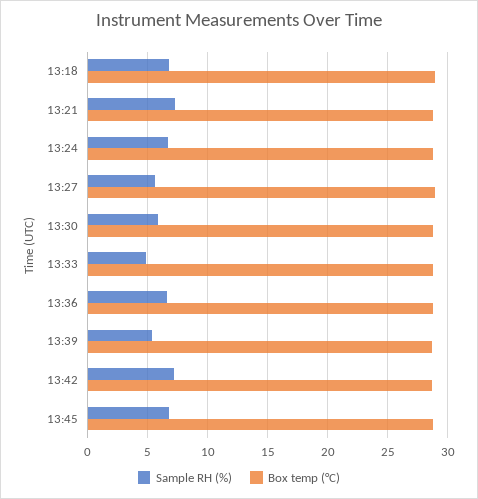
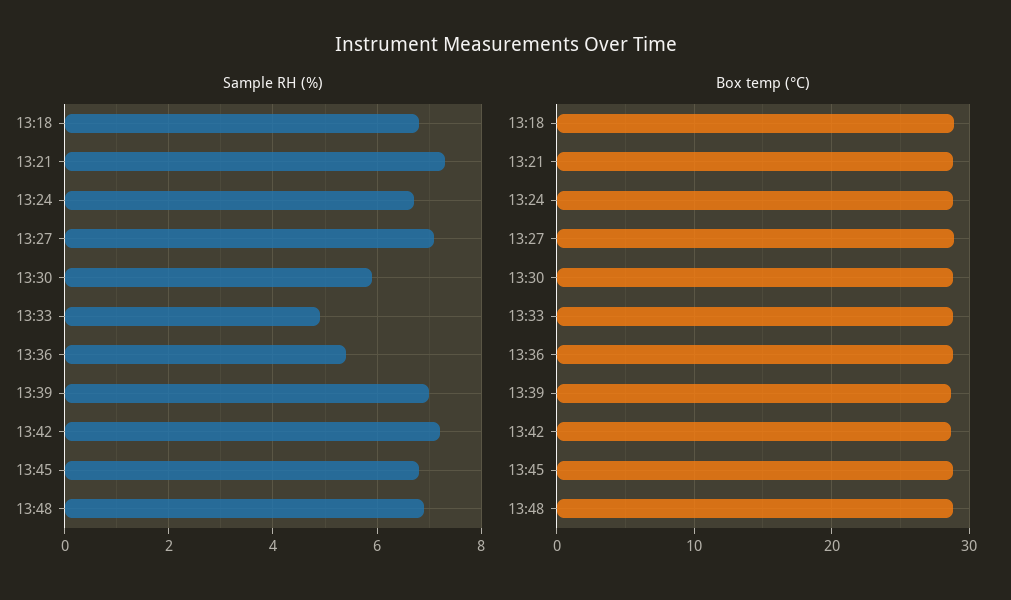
Sample RH (%), 13:27: 5.5 -> 7
Sample RH (%), 13:36: 6.5 -> 5.5
Sample RH (%), 13:39: 5.5 -> 7
Sample RH (%), 13:48: none -> 7
Box temp (°C), 13:48: none -> 29

